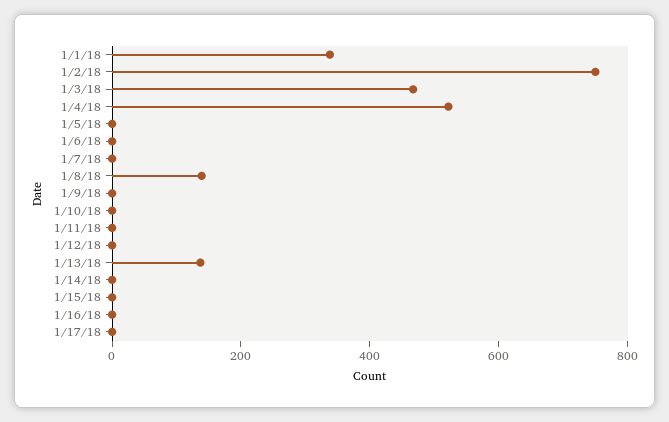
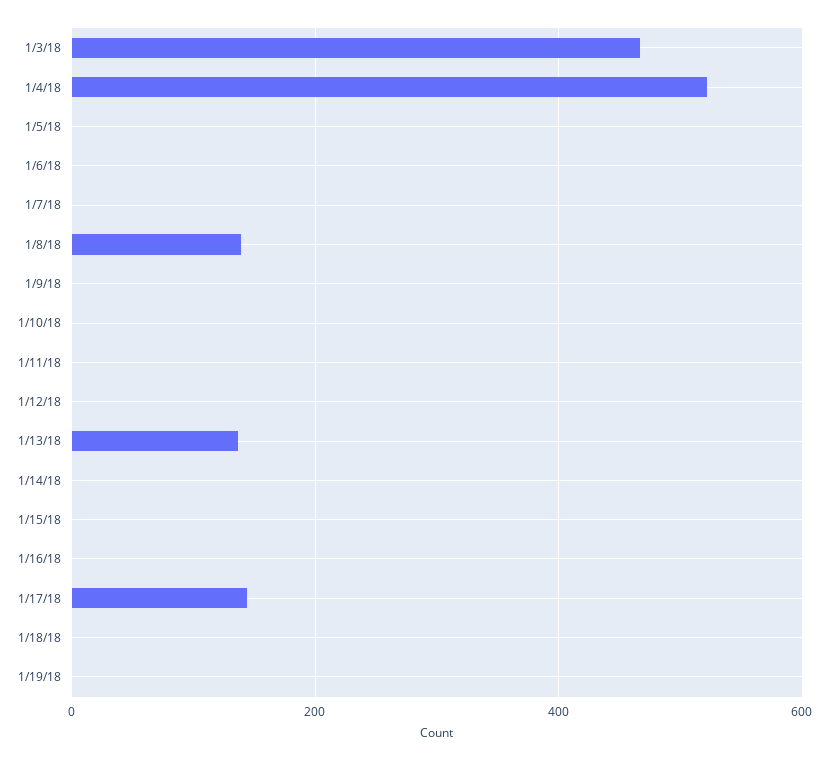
1/1/18: 350 -> none
1/2/18: 750 -> none
1/17/18: 0 -> 140
1/18/18: none -> 0
1/19/18: none -> 0

